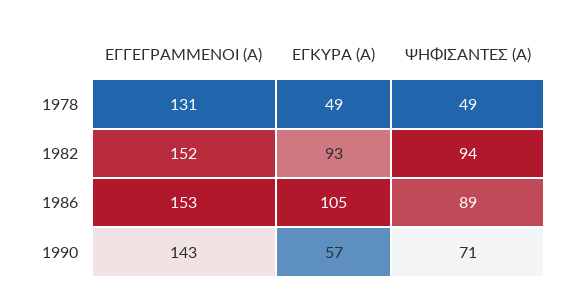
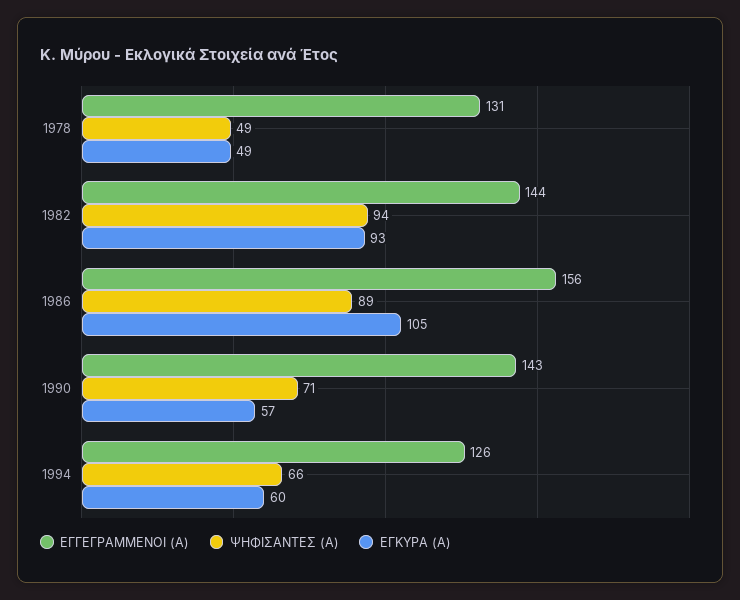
ΕΓΓΕΓΡΑΜΜΕΝΟΙ (Α), 1982: 152 -> 144
ΕΓΓΕΓΡΑΜΜΕΝΟΙ (Α), 1986: 153 -> 156
ΕΓΓΕΓΡΑΜΜΕΝΟΙ (Α), 1994: none -> 126
ΨΗΦΙΣΑΝΤΕΣ (Α), 1994: none -> 66
ΕΓΚΥΡΑ (Α), 1994: none -> 60

